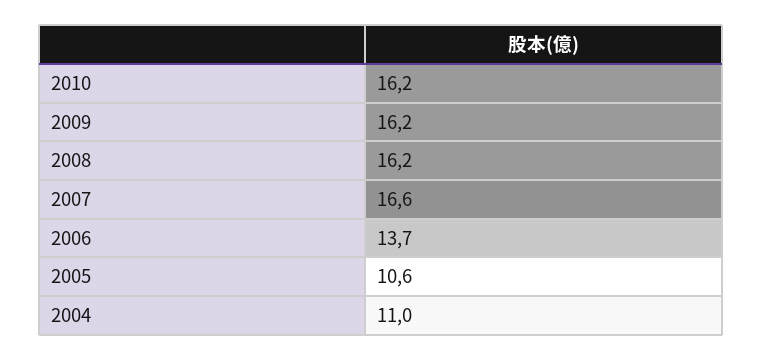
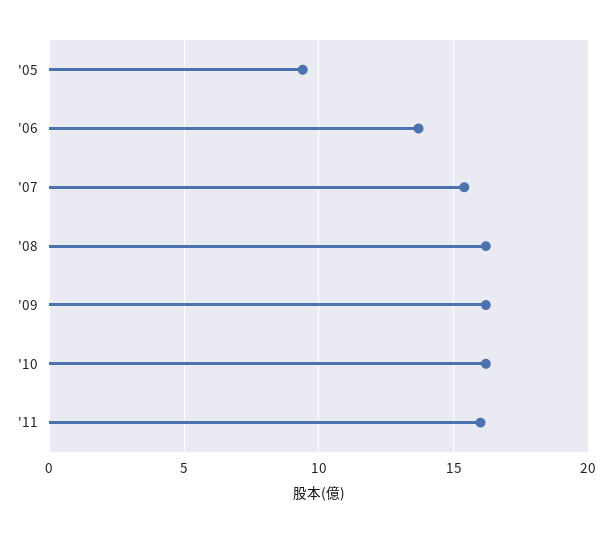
2007: 16.6 -> 15.5
2005: 10.6 -> 9.5
2004: 11 -> none
'11: none -> 16

